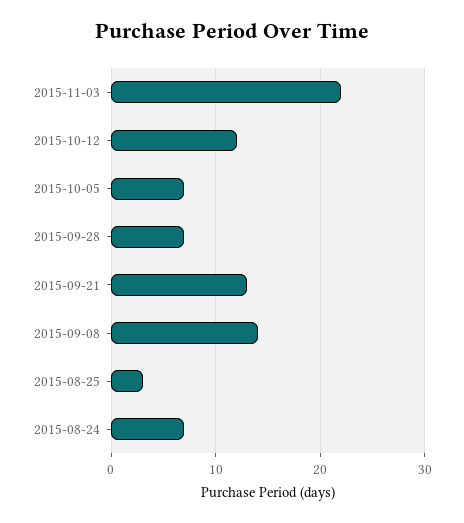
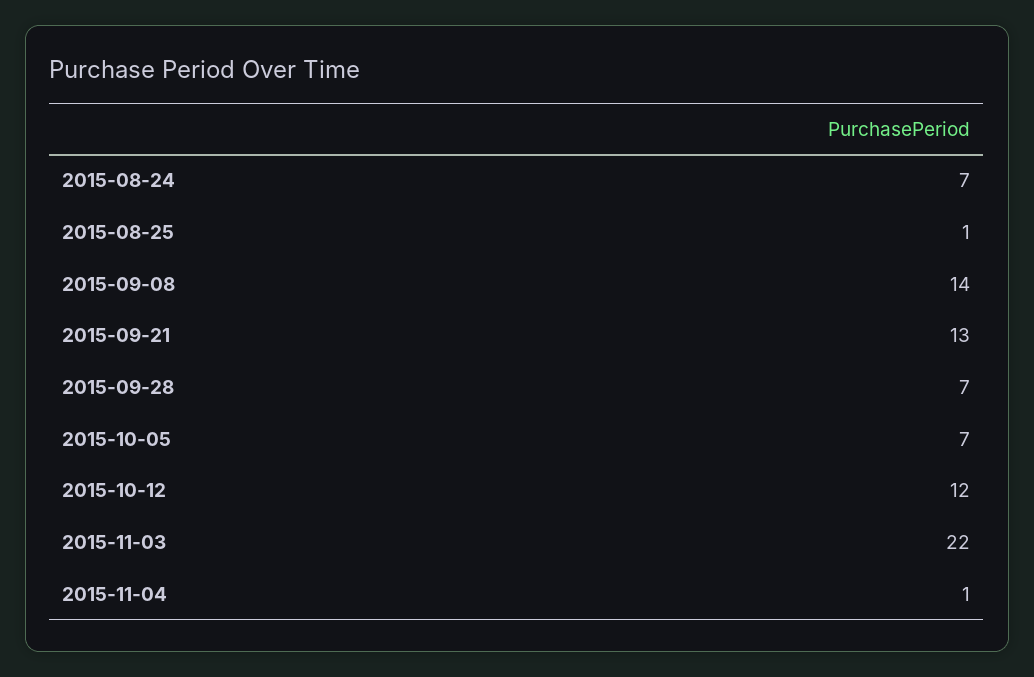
2015-08-25: 3 -> 1
2015-11-04: none -> 1

